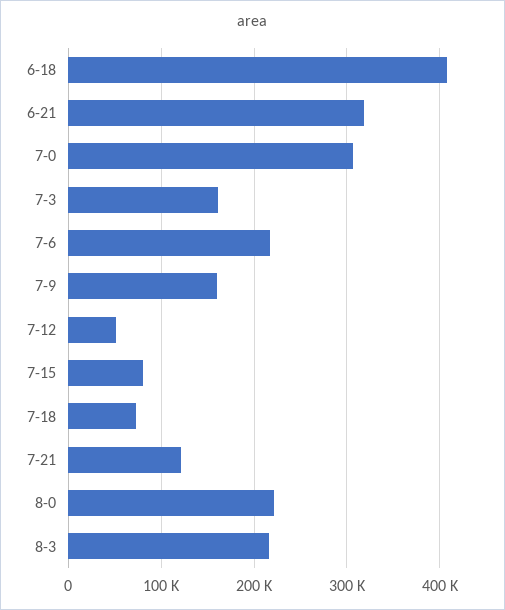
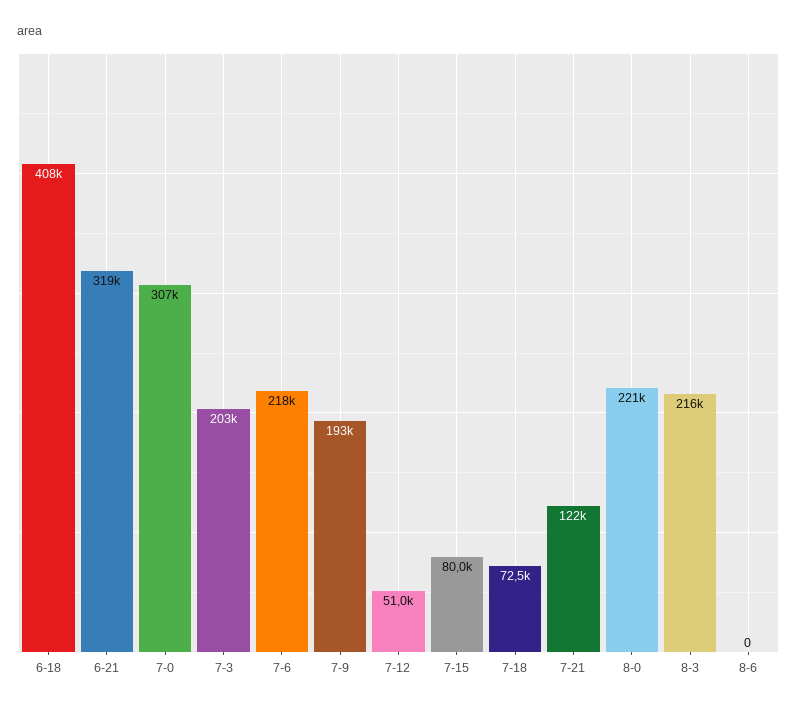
7-3: 160000 -> 203000
7-9: 160000 -> 193000
8-6: none -> 0

